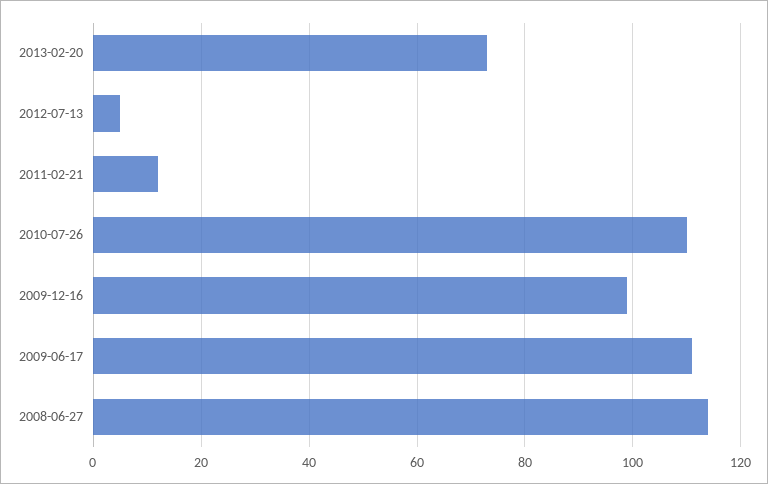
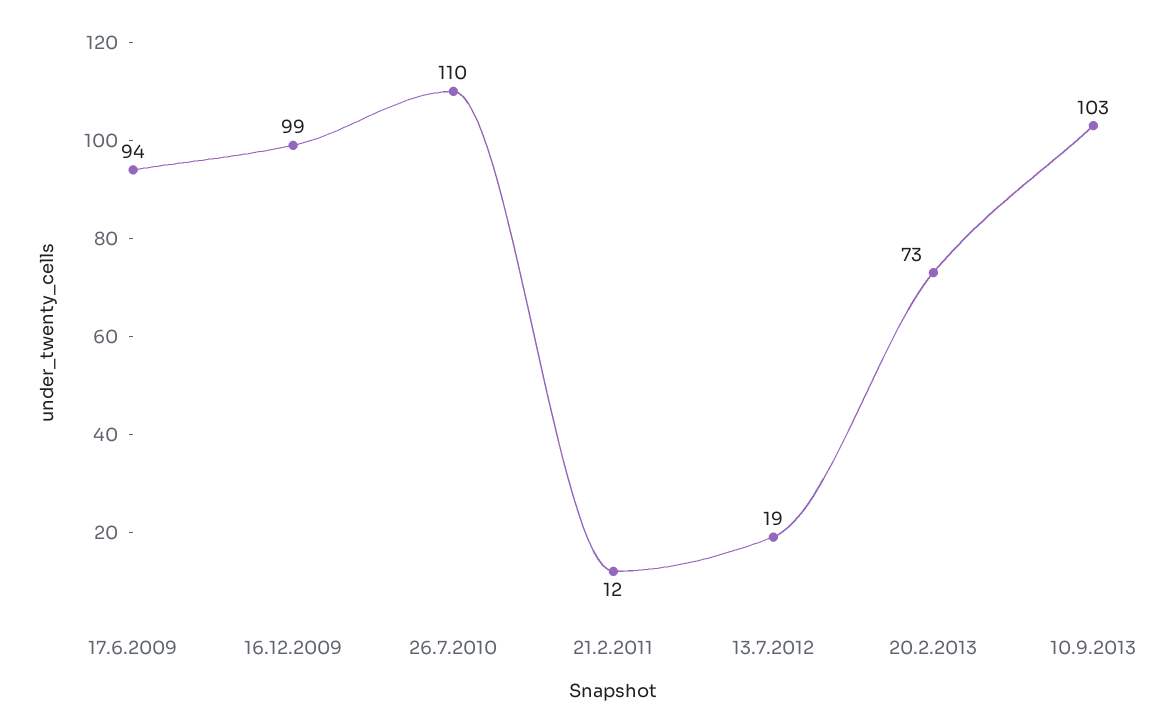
2012-07-13: 5 -> 19
2009-06-17: 110 -> 94
2008-06-27: 115 -> none
10.9.2013: none -> 103

